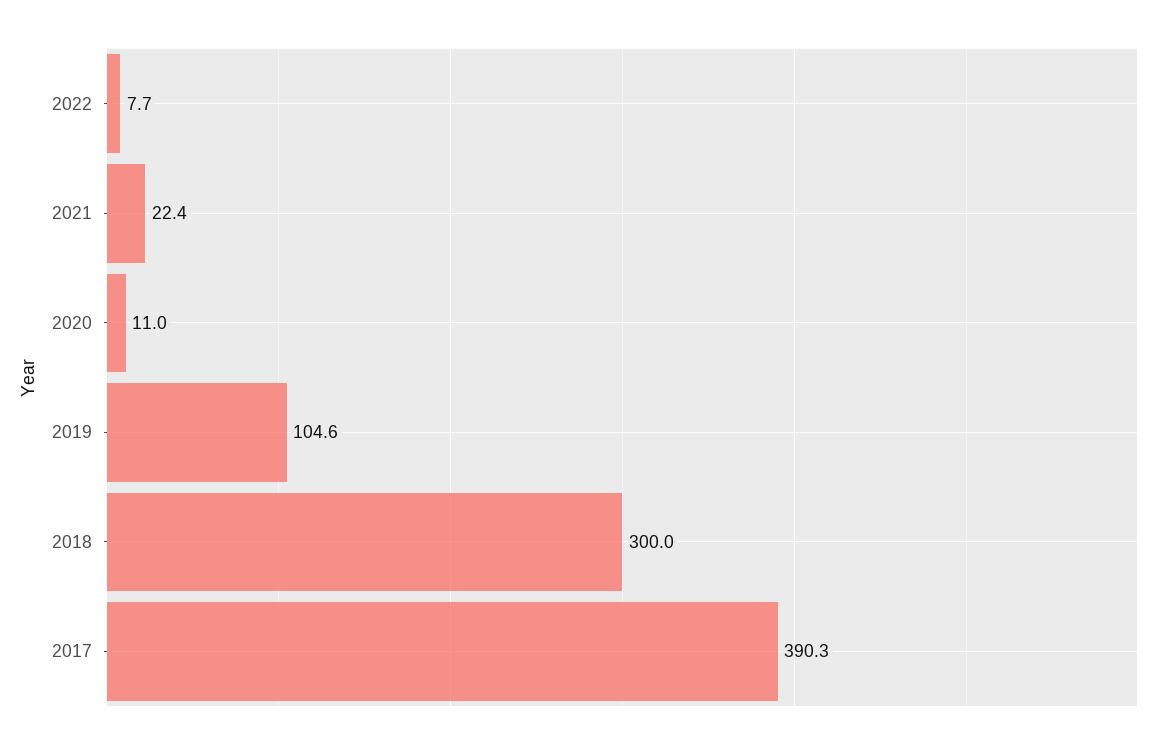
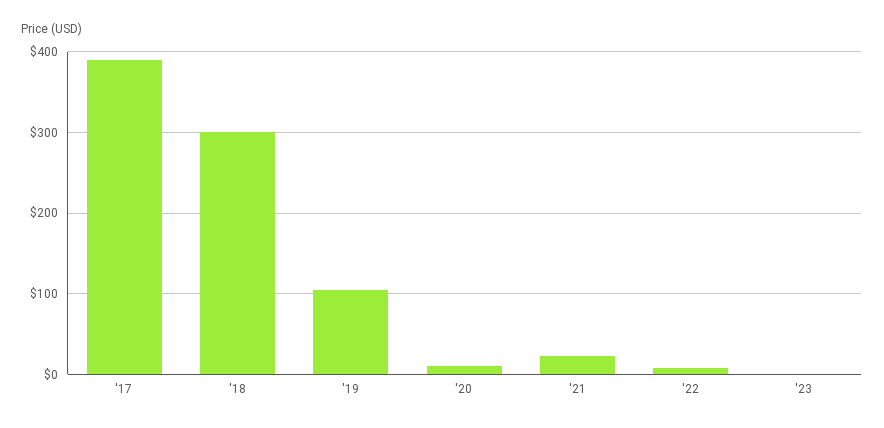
'23: none -> 0

